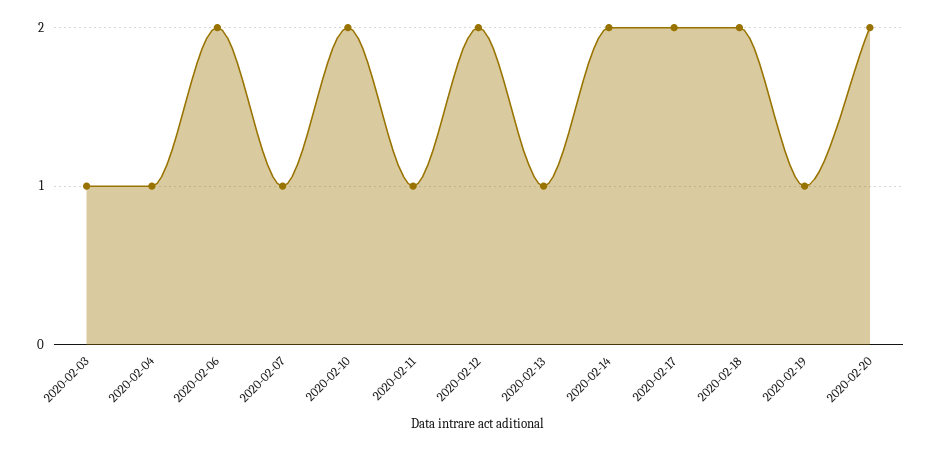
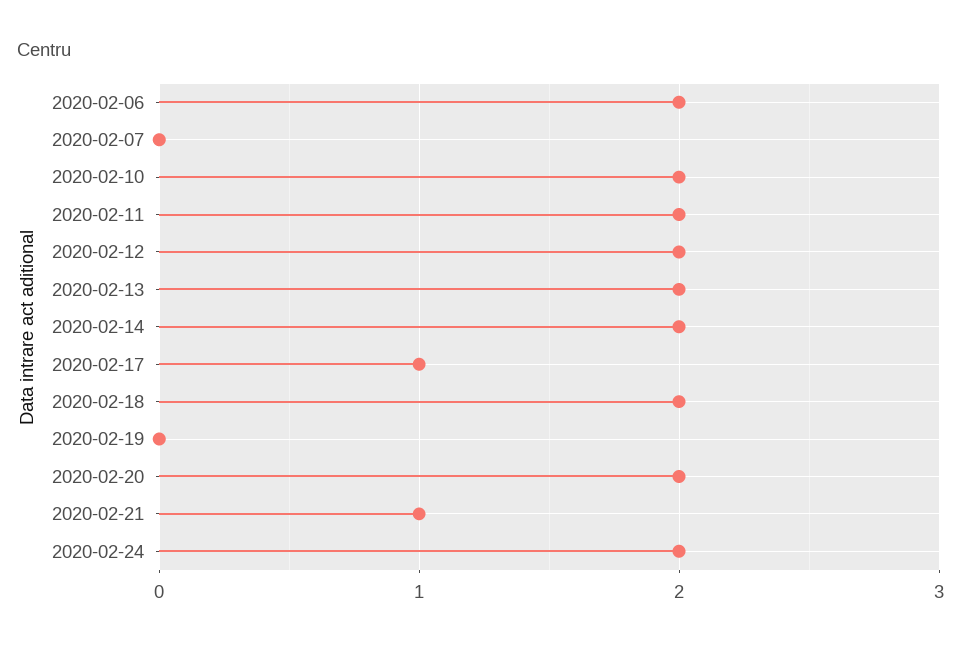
2020-02-03: 1 -> none
2020-02-04: 1 -> none
2020-02-07: 1 -> 0
2020-02-11: 1 -> 2
2020-02-13: 1 -> 2
2020-02-17: 2 -> 1
2020-02-19: 1 -> 0
2020-02-21: none -> 1
2020-02-24: none -> 2

